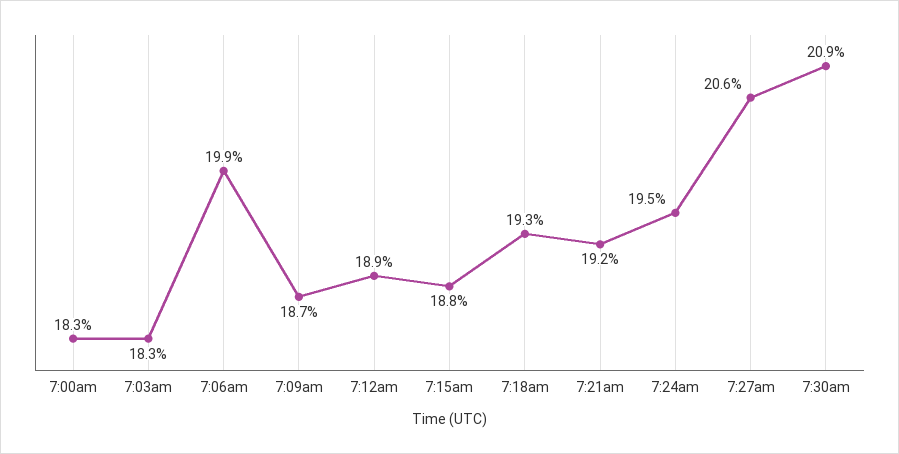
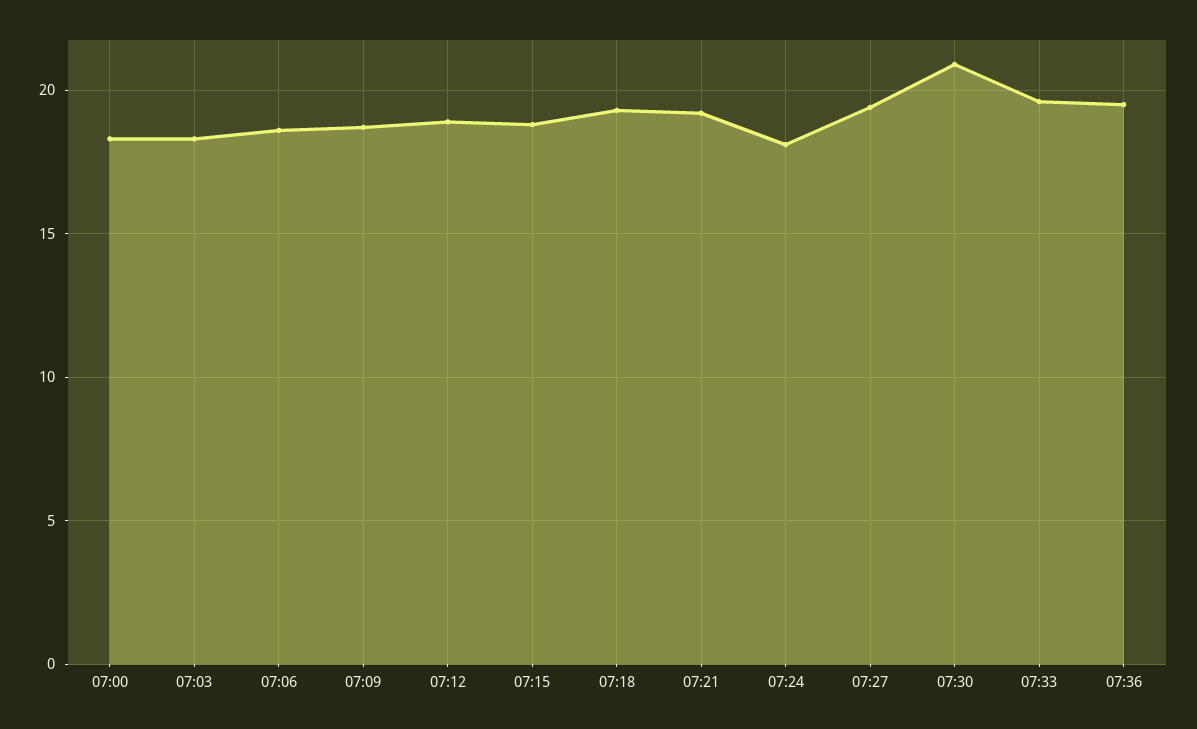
7:06am: 19.9 -> 18.5
7:24am: 19.5 -> 18
7:27am: 20.6 -> 19.5
07:33: none -> 19.5
07:36: none -> 19.5

